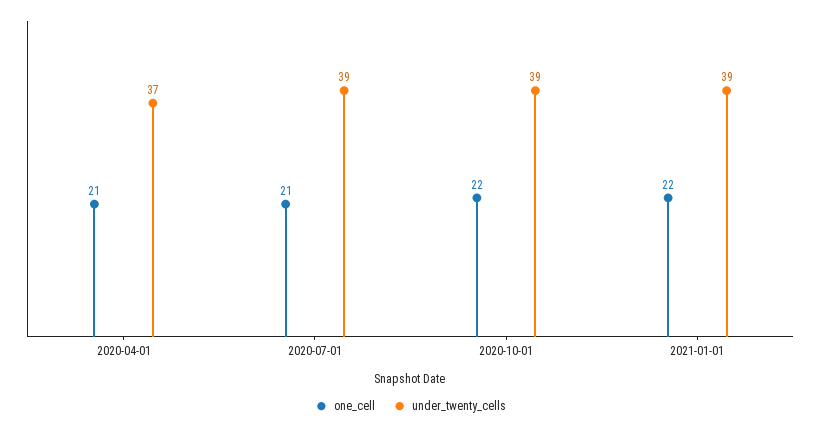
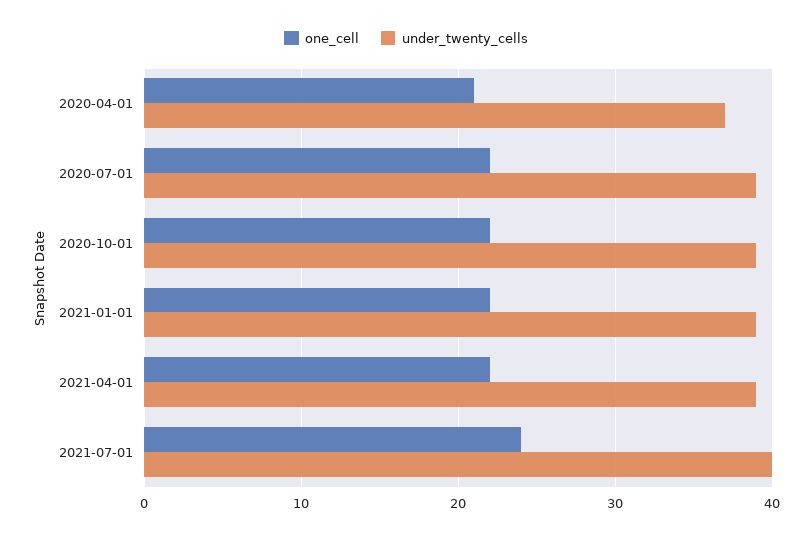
one_cell, 2020-07-01: 21 -> 22
one_cell, 2021-04-01: none -> 22
under_twenty_cells, 2021-04-01: none -> 39
one_cell, 2021-07-01: none -> 24
under_twenty_cells, 2021-07-01: none -> 40

